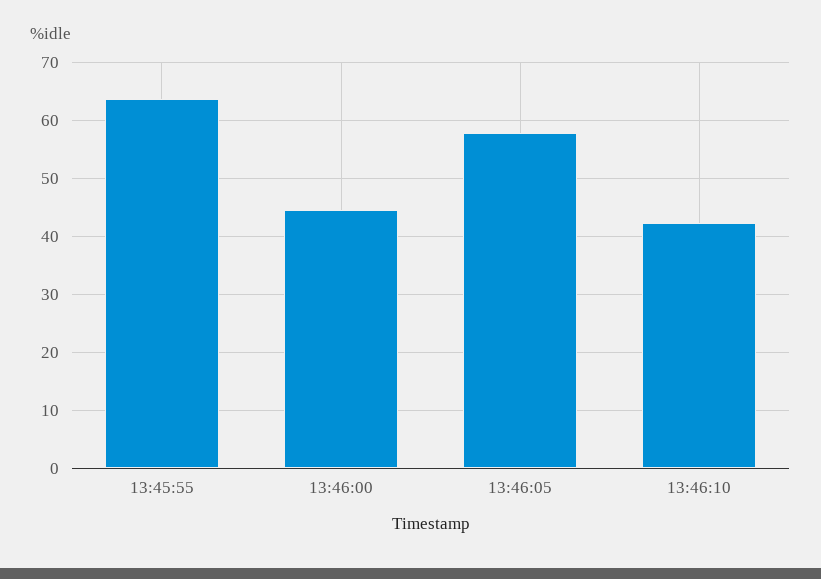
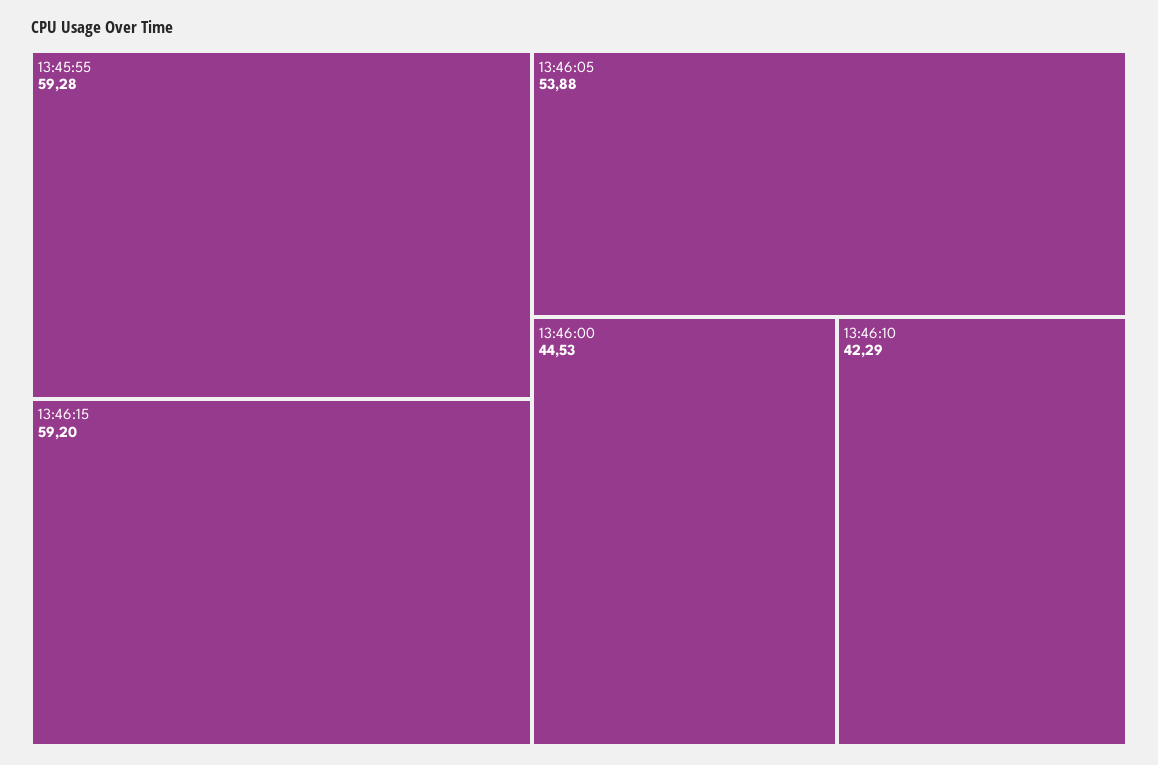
13:45:55: 64 -> 59.28
13:46:05: 58 -> 53.88
13:46:15: none -> 59.2

